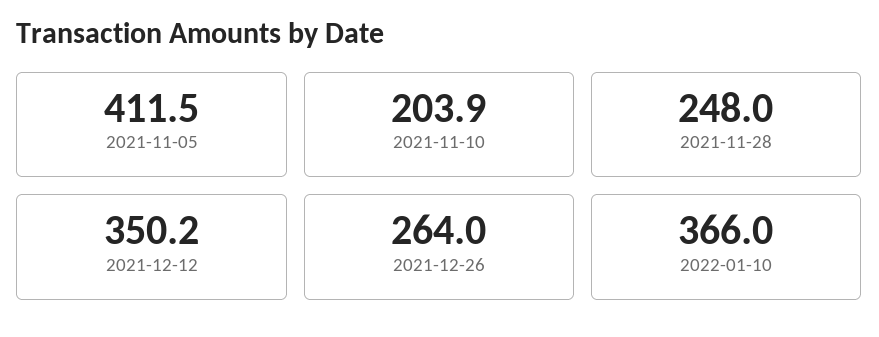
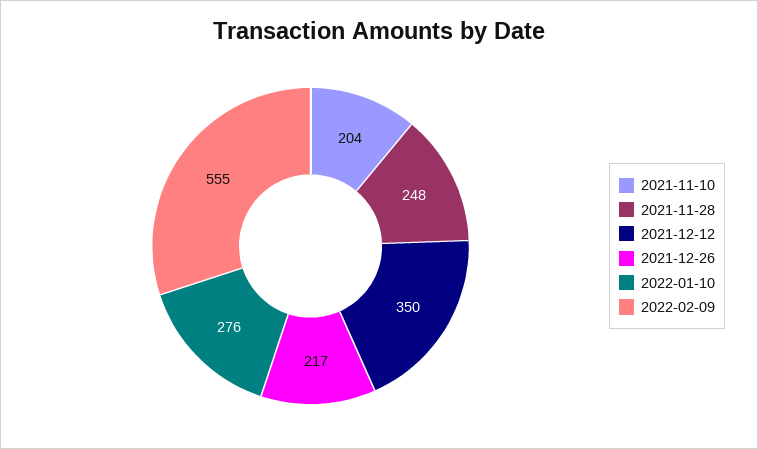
2021-11-05: 411.5 -> none
2021-12-26: 264 -> 217
2022-01-10: 366 -> 276
2022-02-09: none -> 555

